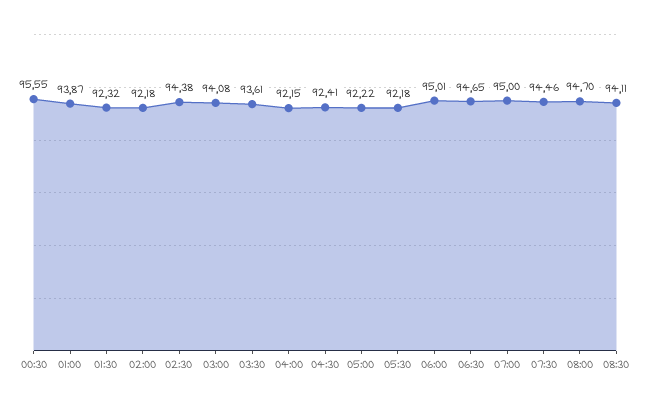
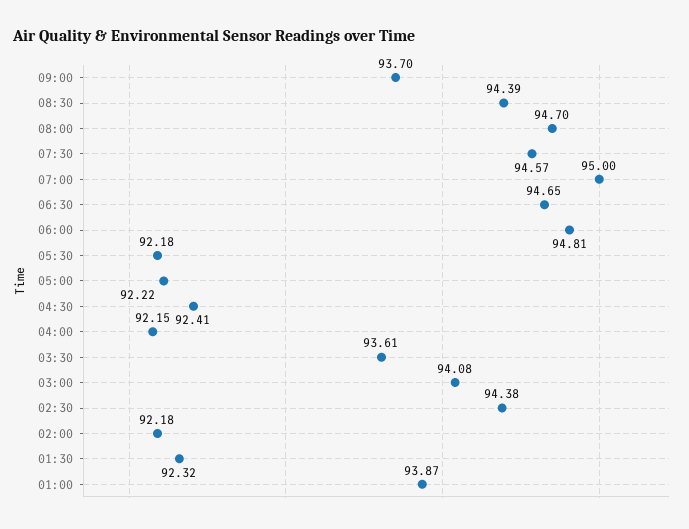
00:30: 95.55 -> none
06:00: 95.01 -> 94.81
07:30: 94.46 -> 94.57
08:30: 94.11 -> 94.39
09:00: none -> 93.7

